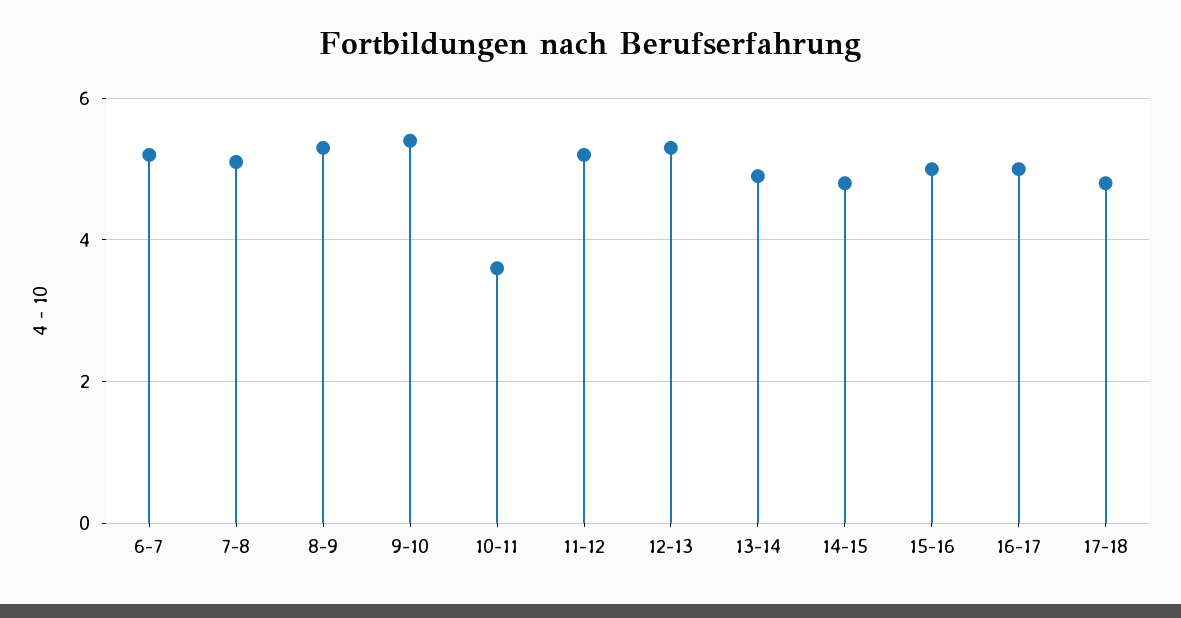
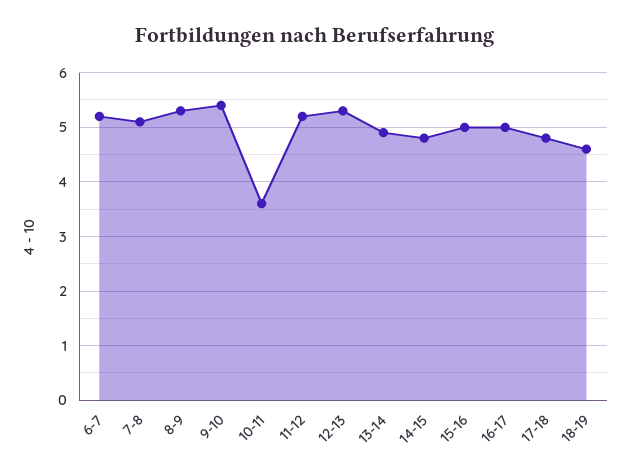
18-19: none -> 4.5

